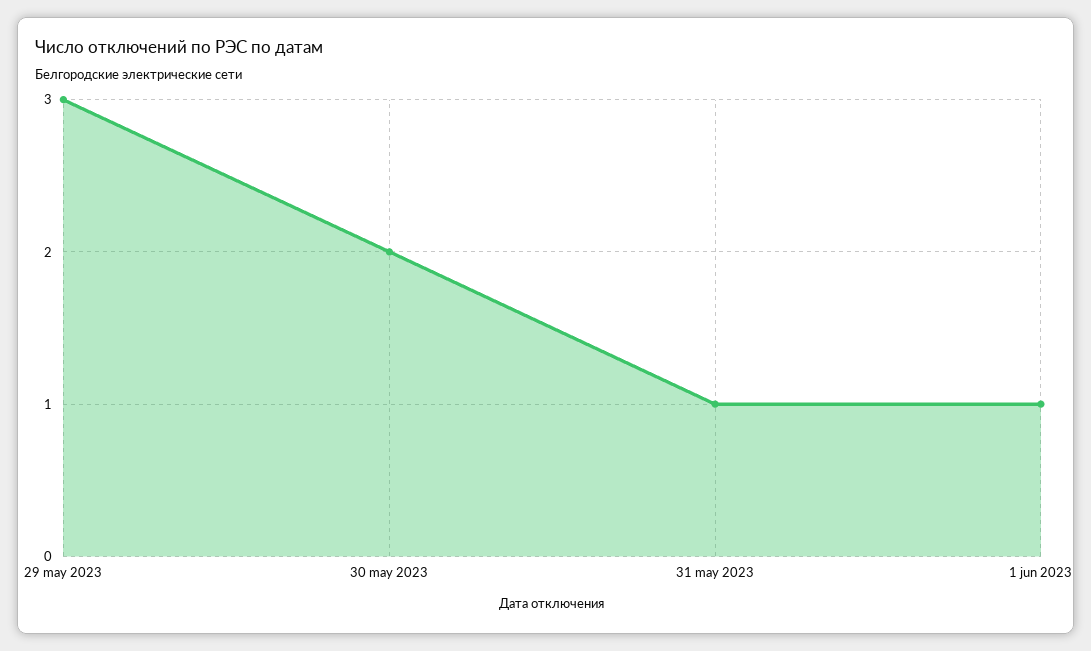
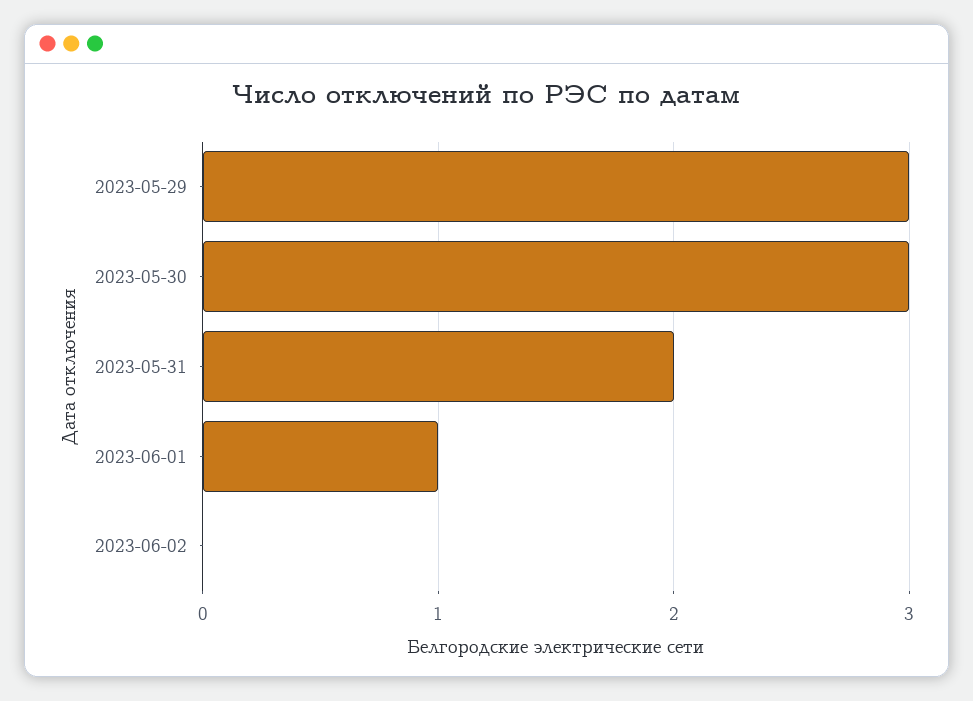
30 may 2023: 2 -> 3
31 may 2023: 1 -> 2
2023-06-02: none -> 0

